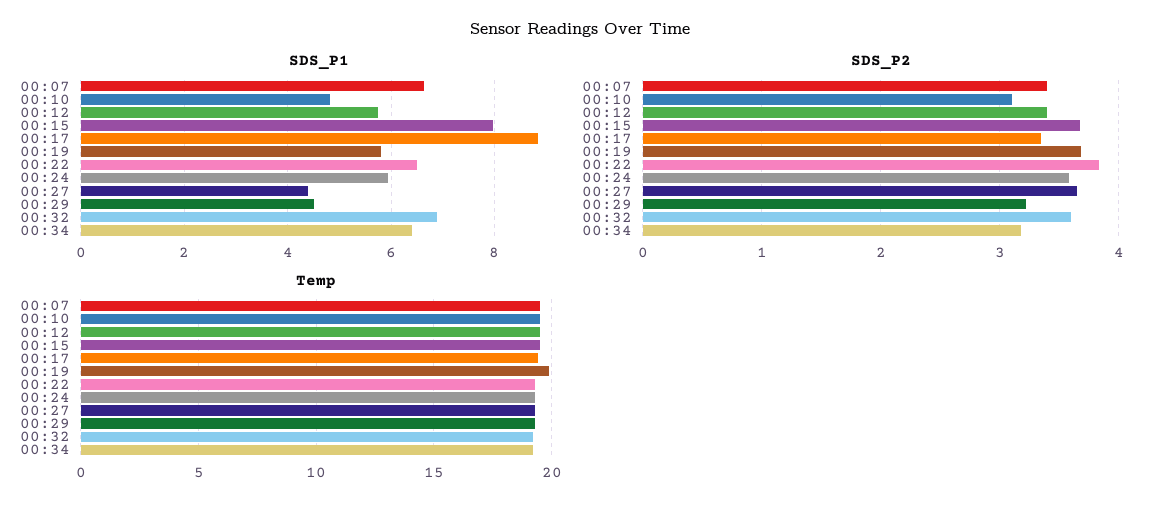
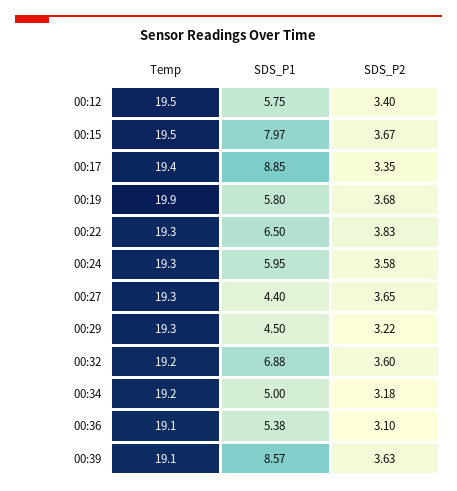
SDS_P1, 00:07: 6.6 -> none
SDS_P1, 00:10: 4.8 -> none
SDS_P1, 00:34: 6.4 -> 5
SDS_P2, 00:07: 3.4 -> none
SDS_P2, 00:10: 3.1 -> none
Temp, 00:07: 19.5 -> none
Temp, 00:10: 19.5 -> none
Temp, 00:36: none -> 19.1
SDS_P1, 00:36: none -> 5.38
SDS_P2, 00:36: none -> 3.1
Temp, 00:39: none -> 19.1
SDS_P1, 00:39: none -> 8.57
SDS_P2, 00:39: none -> 3.63

